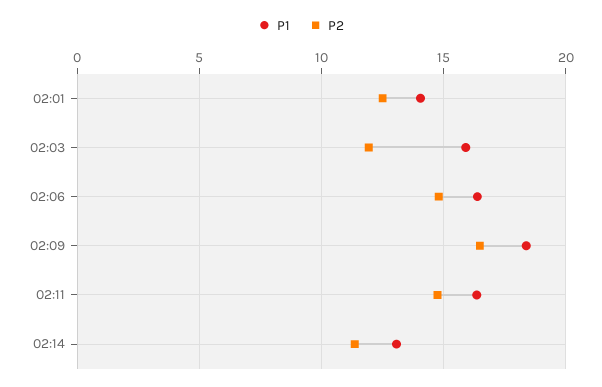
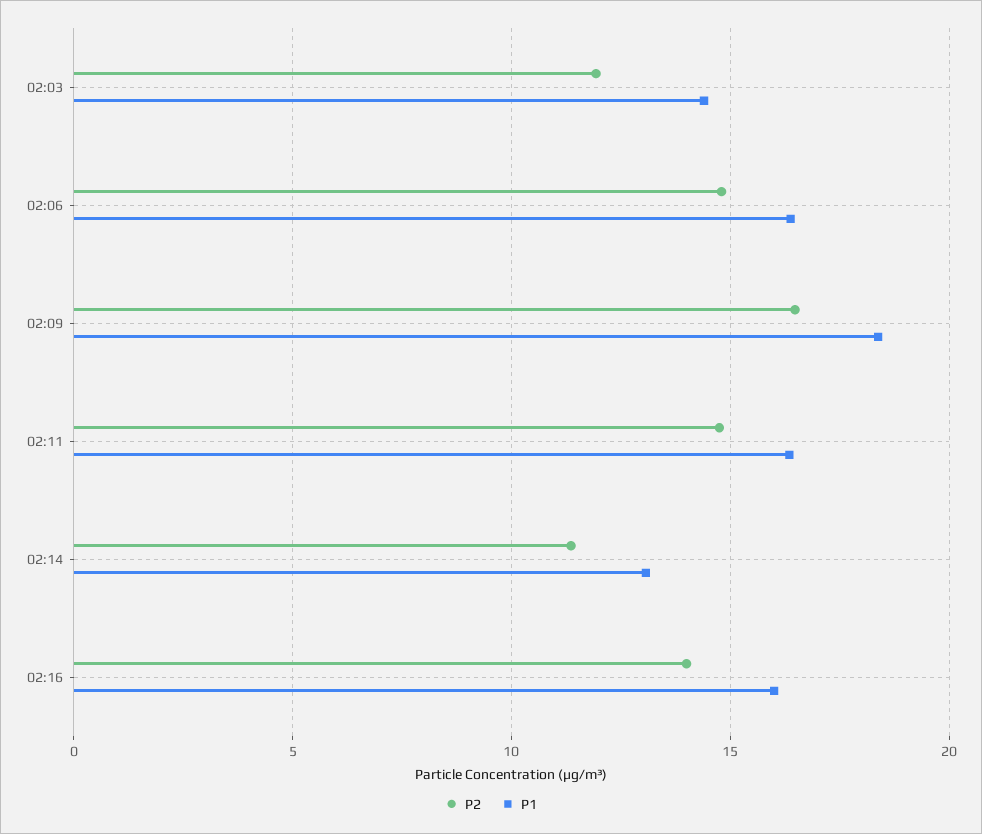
P1, 02:01: 14 -> none
P2, 02:01: 12.5 -> none
P1, 02:03: 16 -> 14.5
P2, 02:16: none -> 14
P1, 02:16: none -> 16

